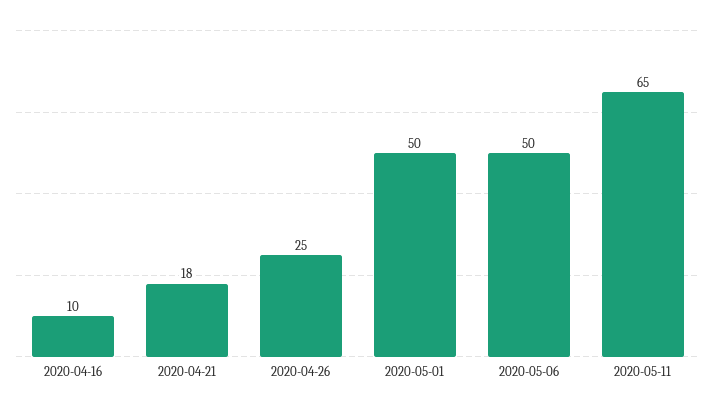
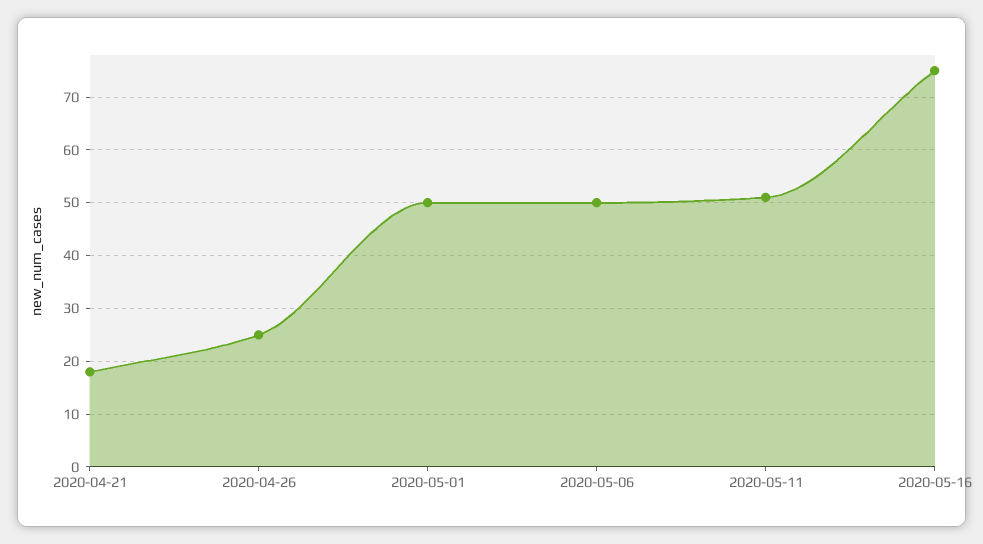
2020-04-16: 10 -> none
2020-05-11: 65 -> 50
2020-05-16: none -> 75

